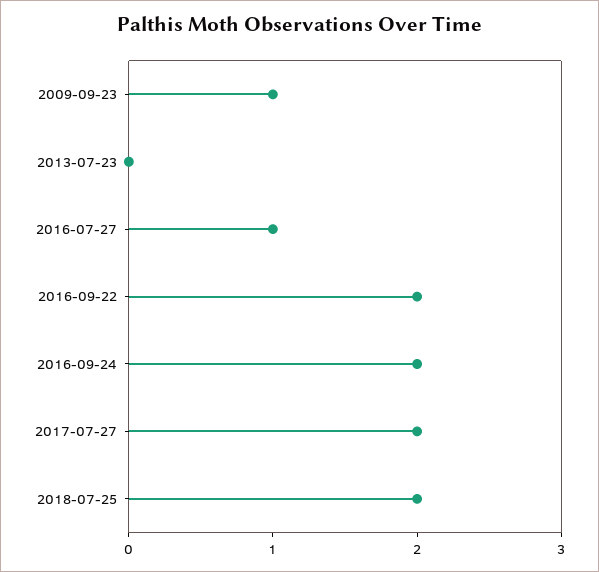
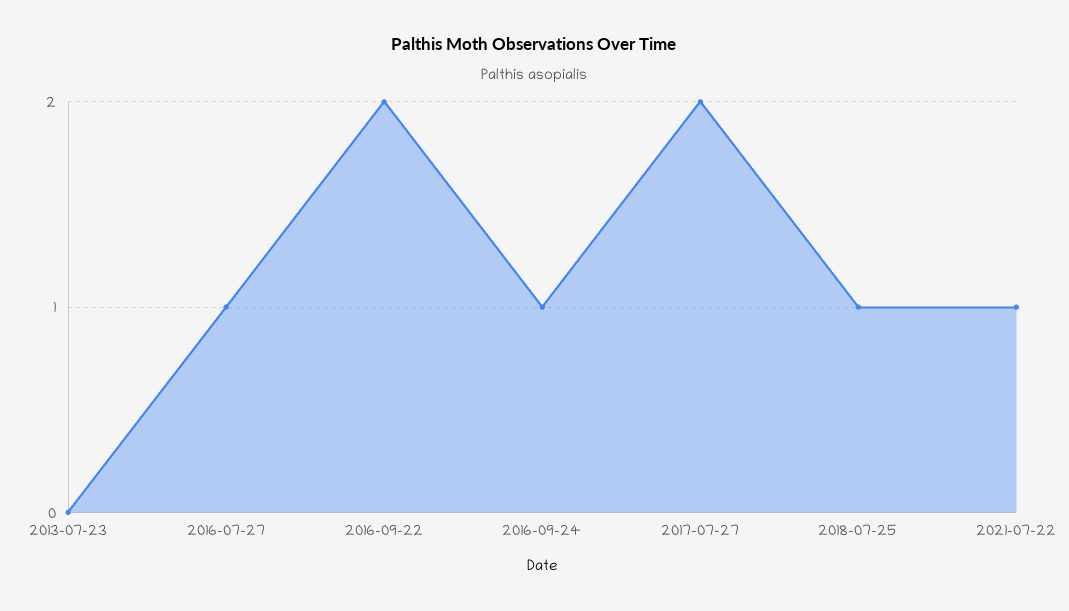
2009-09-23: 1 -> none
2016-09-24: 2 -> 1
2018-07-25: 2 -> 1
2021-07-22: none -> 1

